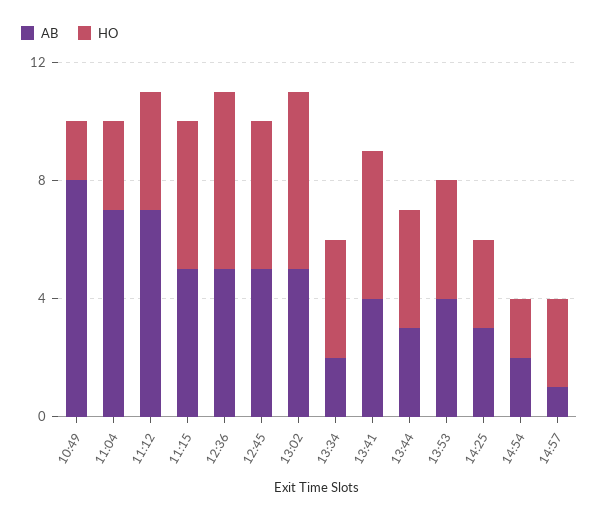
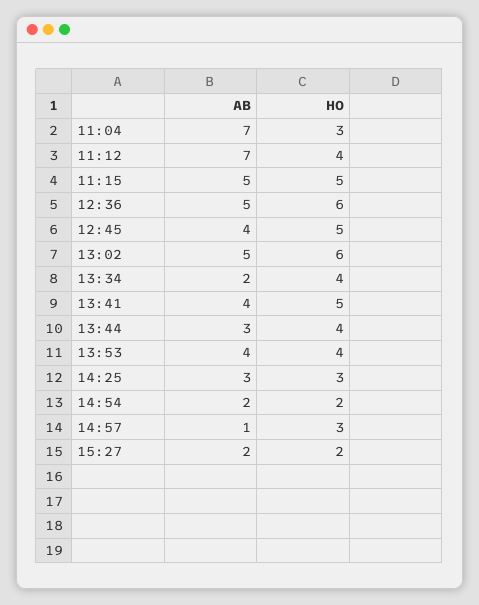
AB, 10:49: 8 -> none
HO, 10:49: 2 -> none
AB, 12:45: 5 -> 4
AB, 15:27: none -> 2
HO, 15:27: none -> 2

